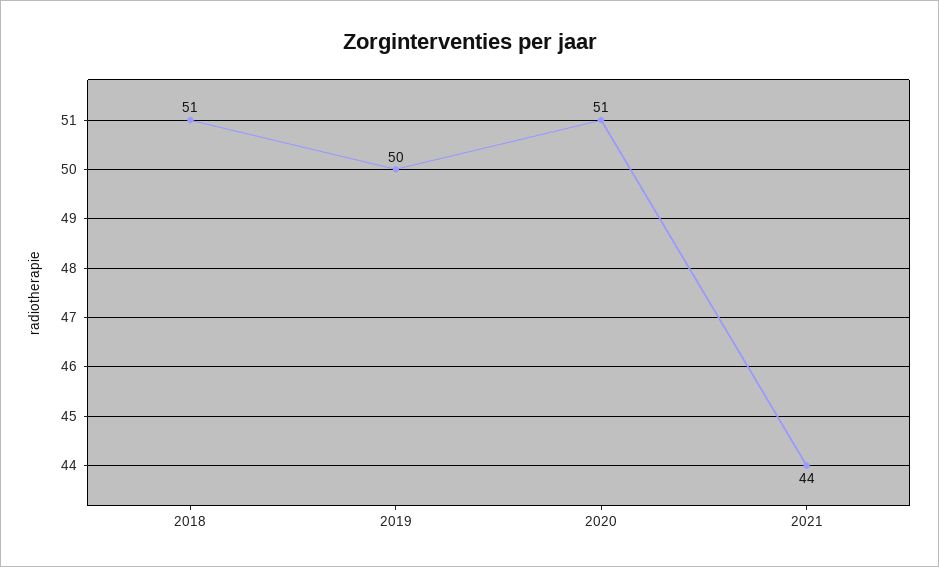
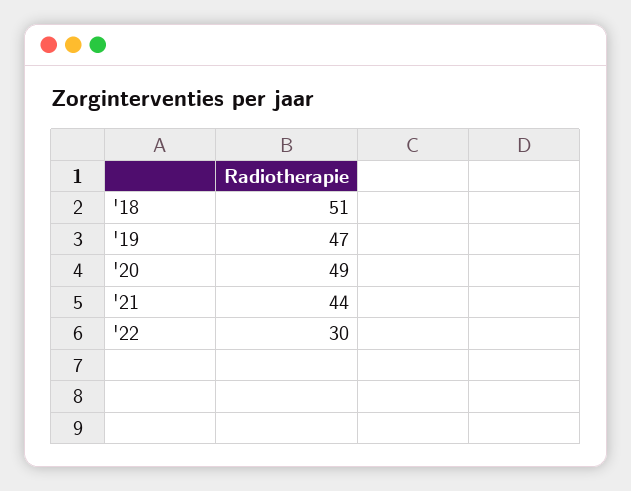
2019: 50 -> 47
2020: 51 -> 49
'22: none -> 30

